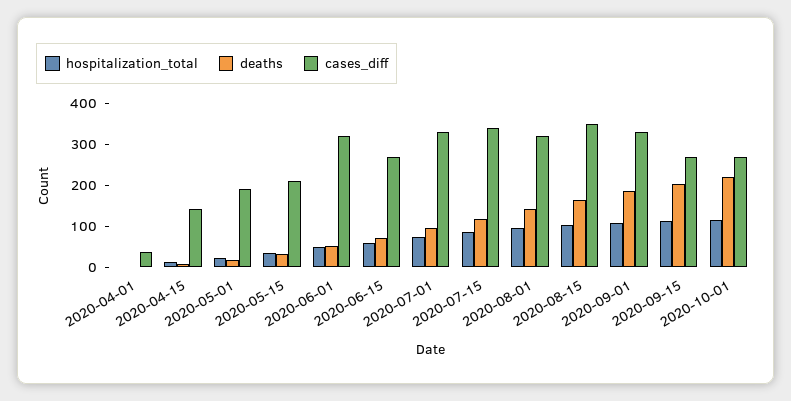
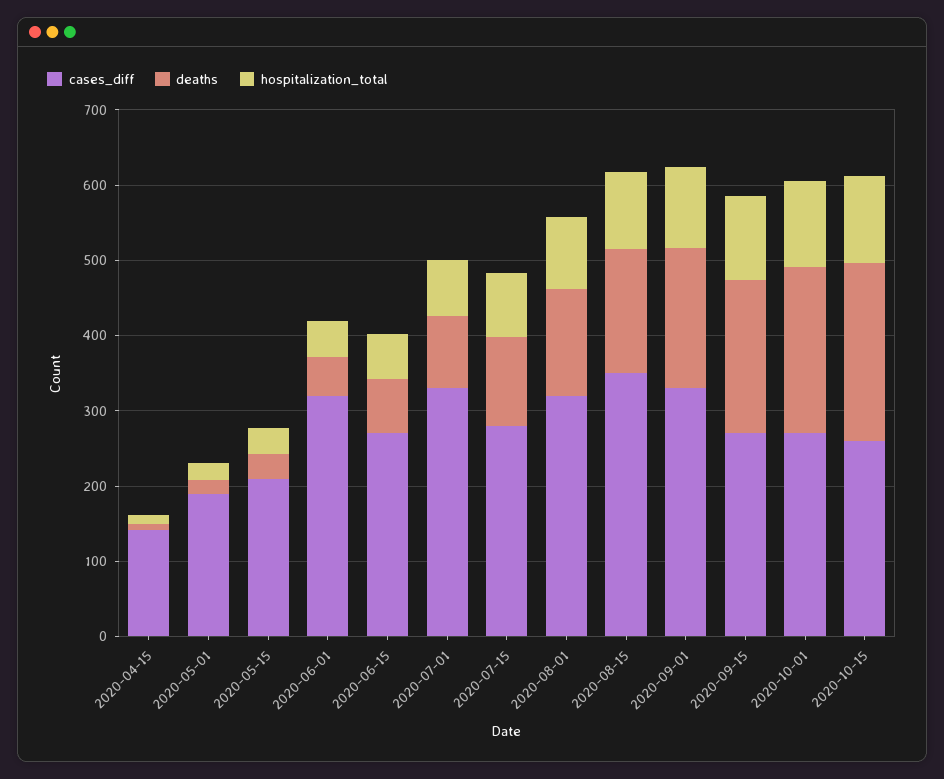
hospitalization_total, 2020-04-01: 0 -> none
deaths, 2020-04-01: 0 -> none
cases_diff, 2020-04-01: 40 -> none
cases_diff, 2020-07-15: 340 -> 280
cases_diff, 2020-10-15: none -> 260
deaths, 2020-10-15: none -> 240
hospitalization_total, 2020-10-15: none -> 120

